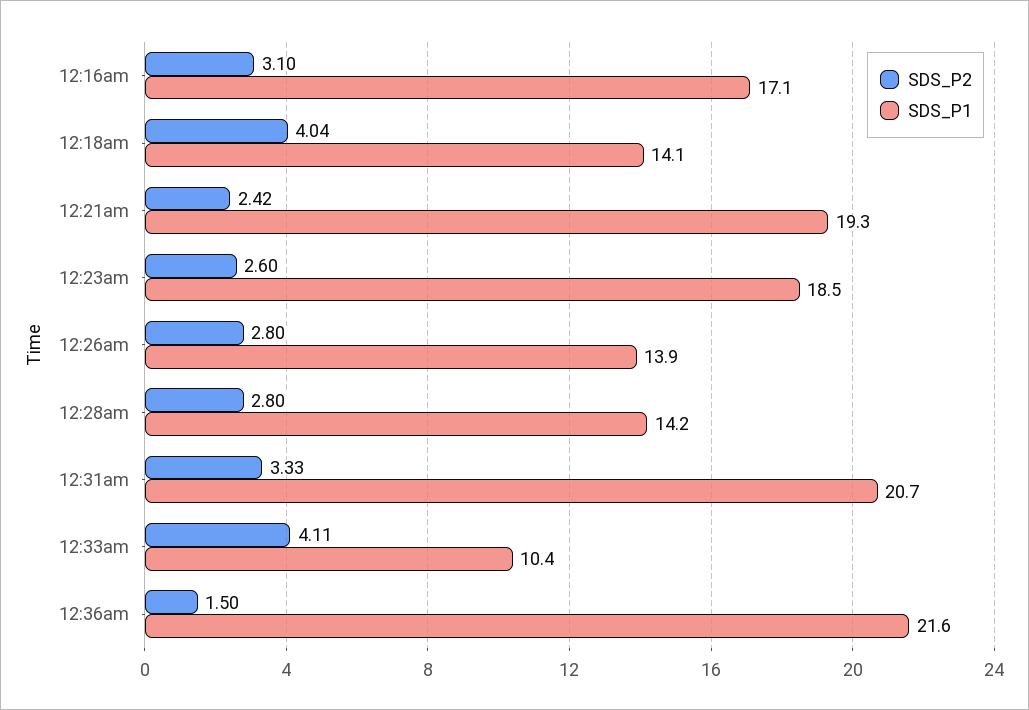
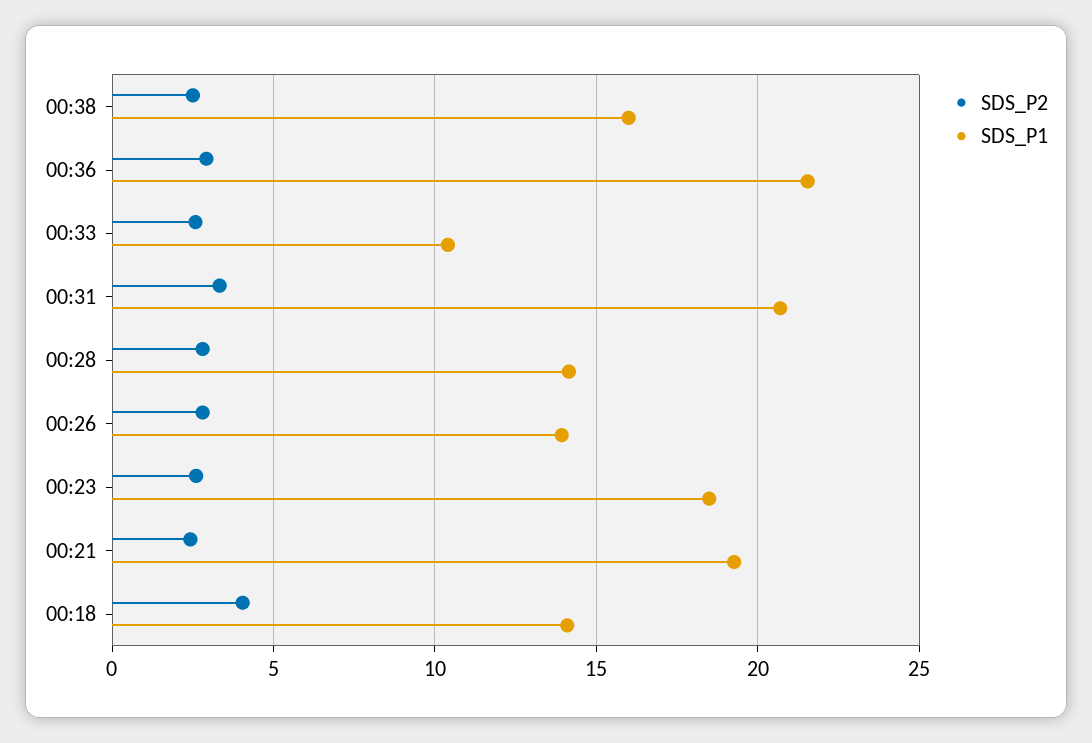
SDS_P2, 12:16am: 3.1 -> none
SDS_P1, 12:16am: 17.1 -> none
SDS_P2, 12:33am: 4.11 -> 2.5
SDS_P2, 12:36am: 1.5 -> 3
SDS_P2, 00:38: none -> 2.5
SDS_P1, 00:38: none -> 16

